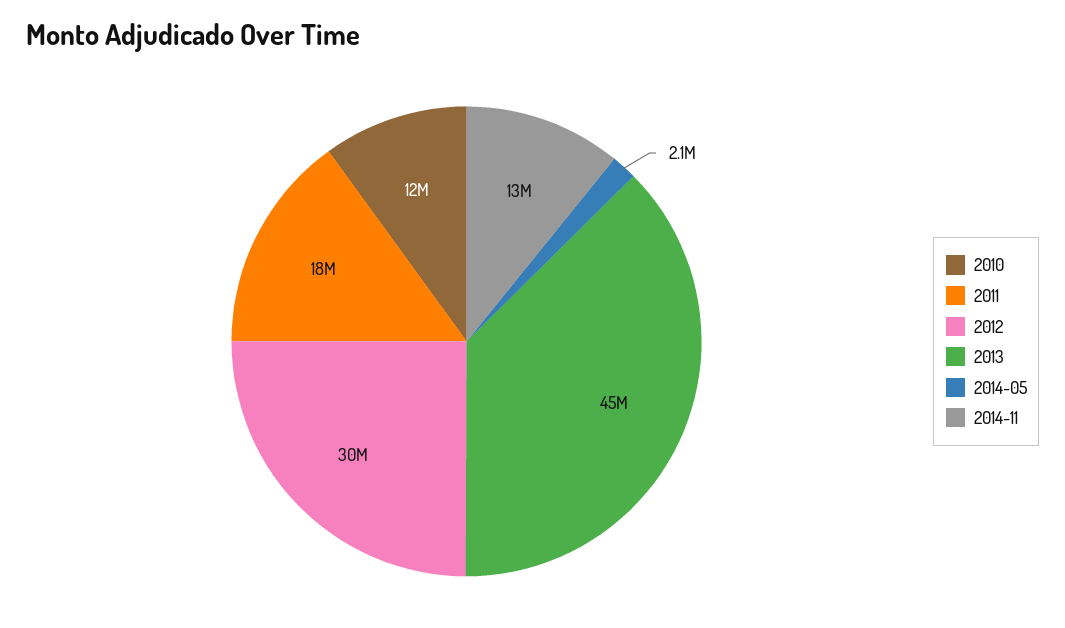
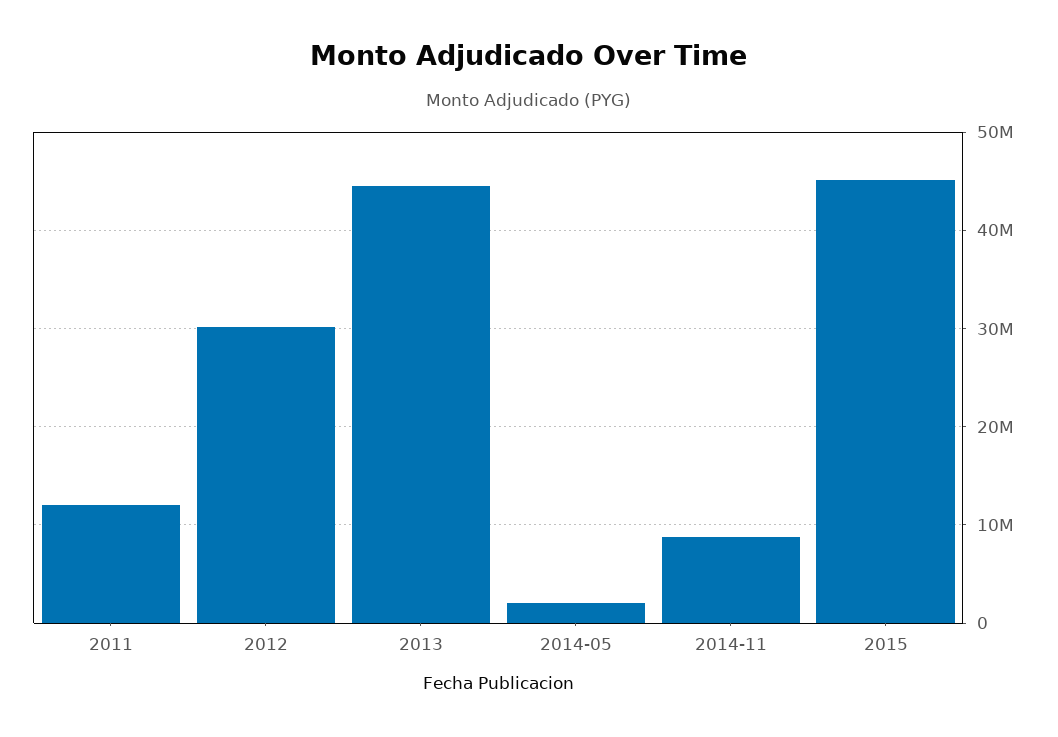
2010: 12000000 -> none
2011: 18000000 -> 12000000
2014-11: 13000000 -> 9000000
2015: none -> 45000000

